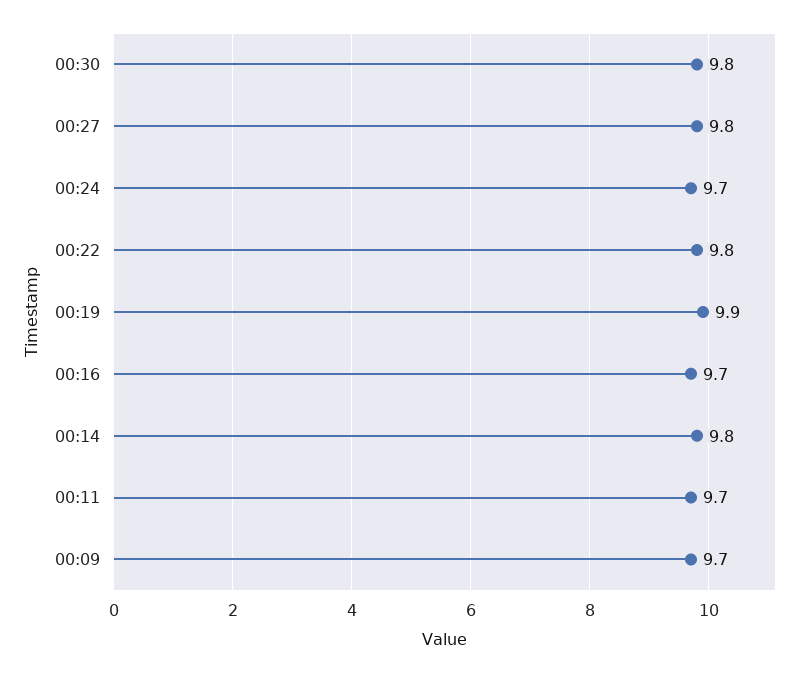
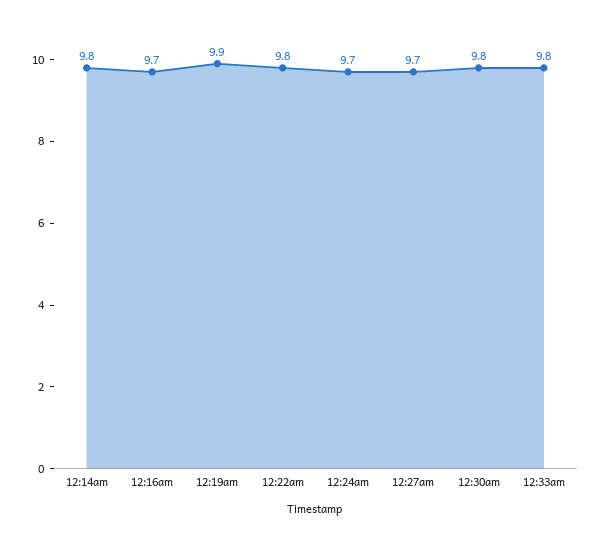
00:27: 9.8 -> 9.7
00:11: 9.7 -> none
00:09: 9.7 -> none
12:33am: none -> 9.8

